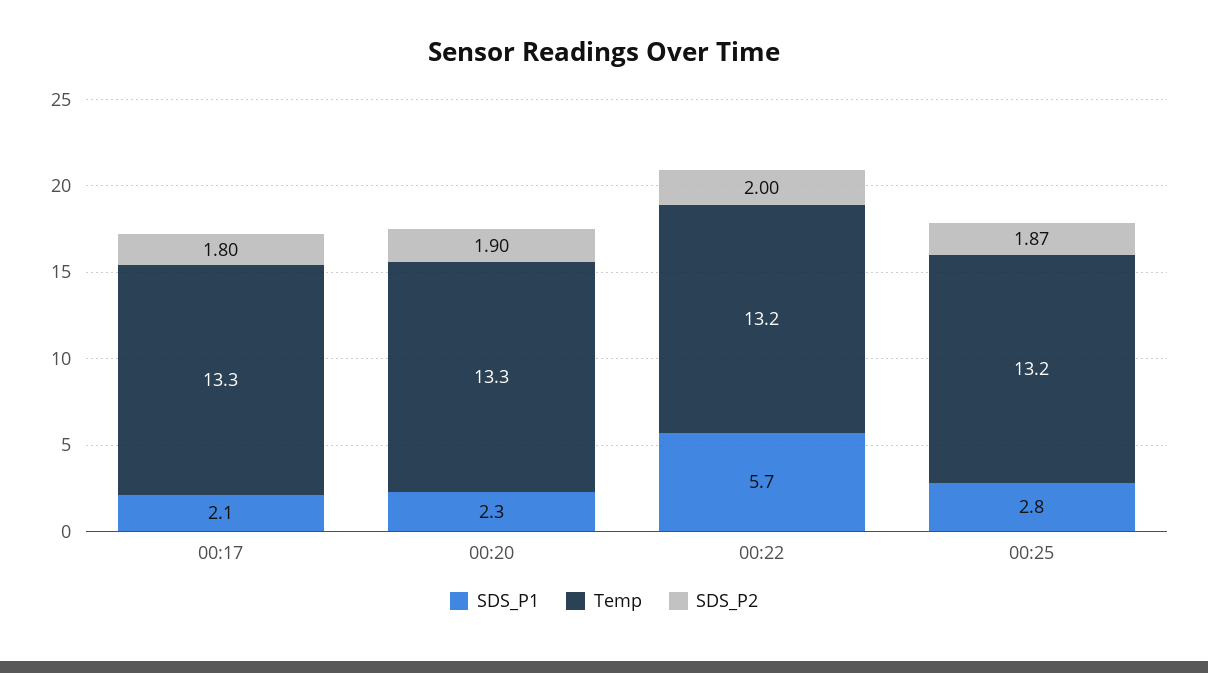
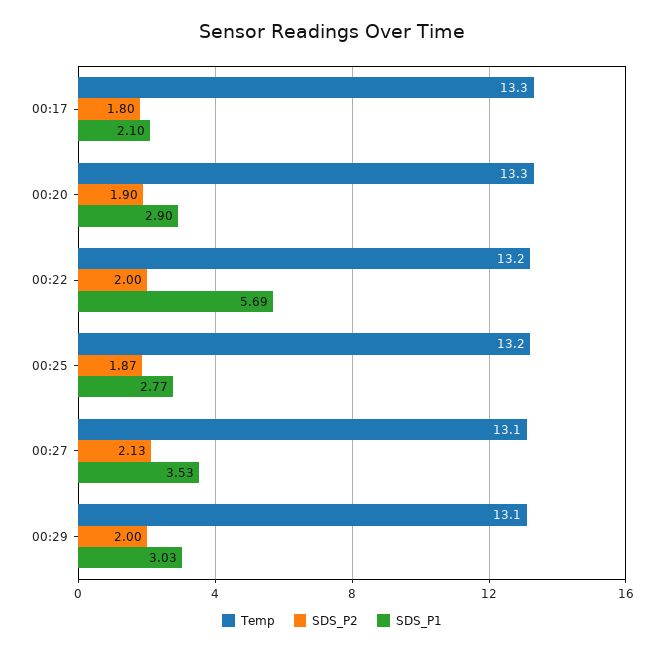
SDS_P1, 00:20: 2.3 -> 2.9
Temp, 00:27: none -> 13.1
SDS_P2, 00:27: none -> 2.13
SDS_P1, 00:27: none -> 3.53
Temp, 00:29: none -> 13.1
SDS_P2, 00:29: none -> 2
SDS_P1, 00:29: none -> 3.03

